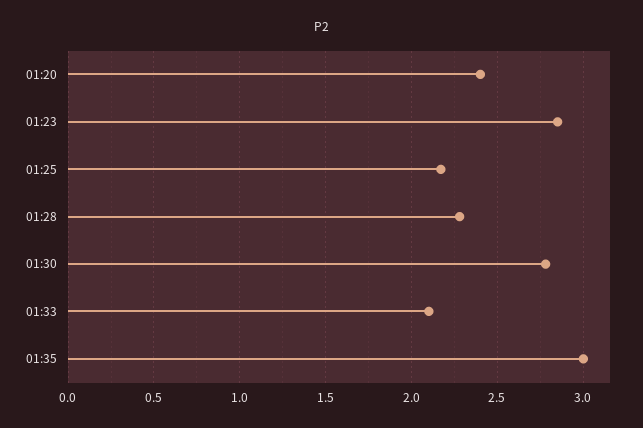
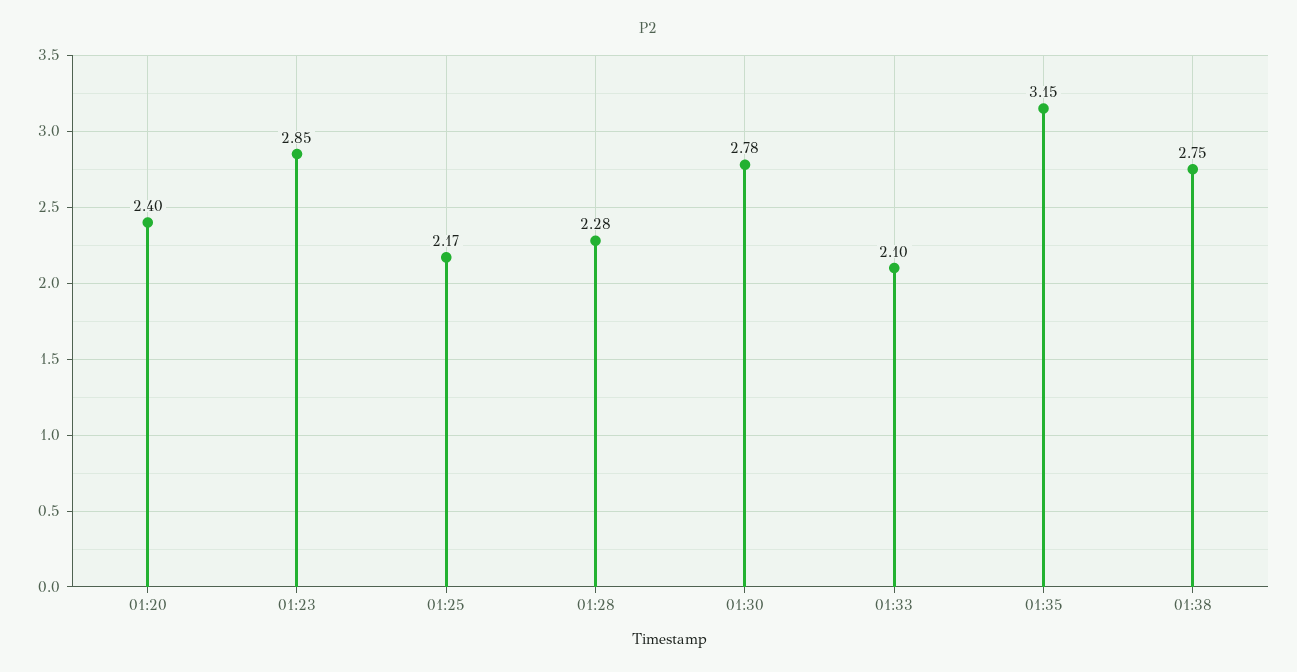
01:35: 3 -> 3.15
01:38: none -> 2.75

